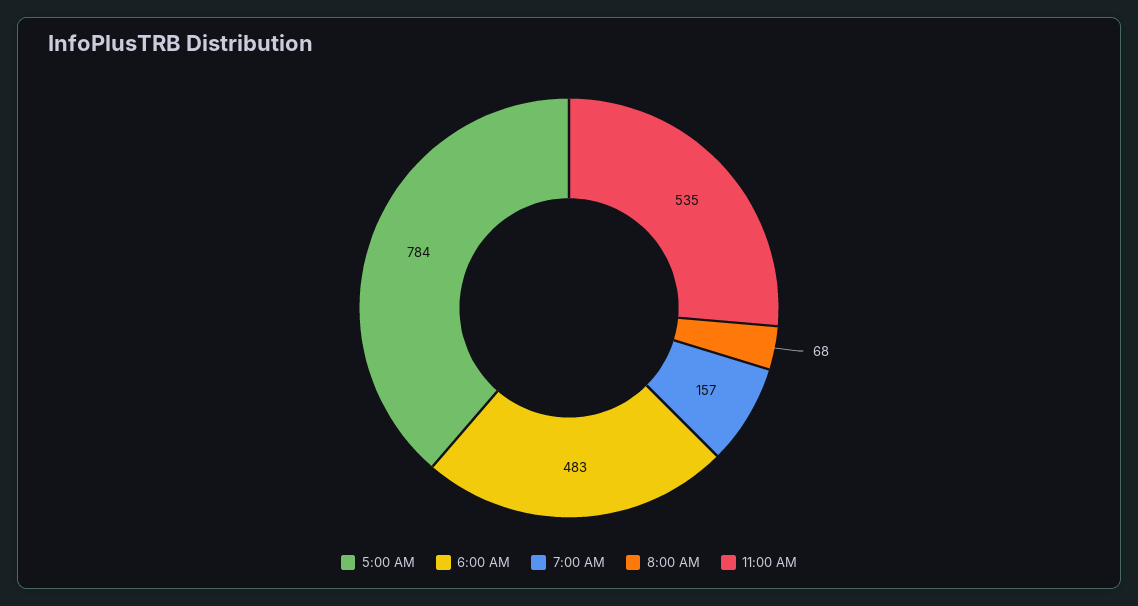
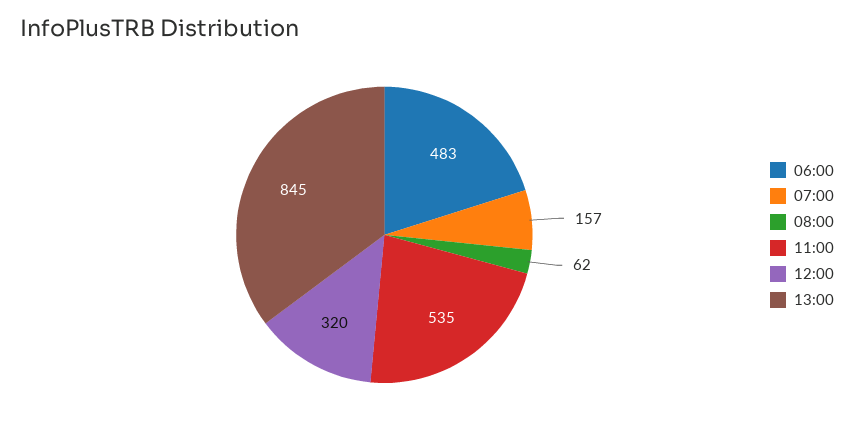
5:00 AM: 784 -> none
8:00 AM: 68 -> 62
12:00: none -> 320
13:00: none -> 845

